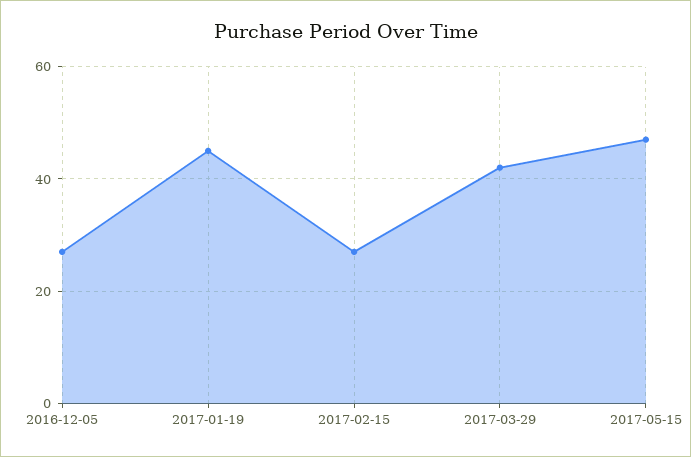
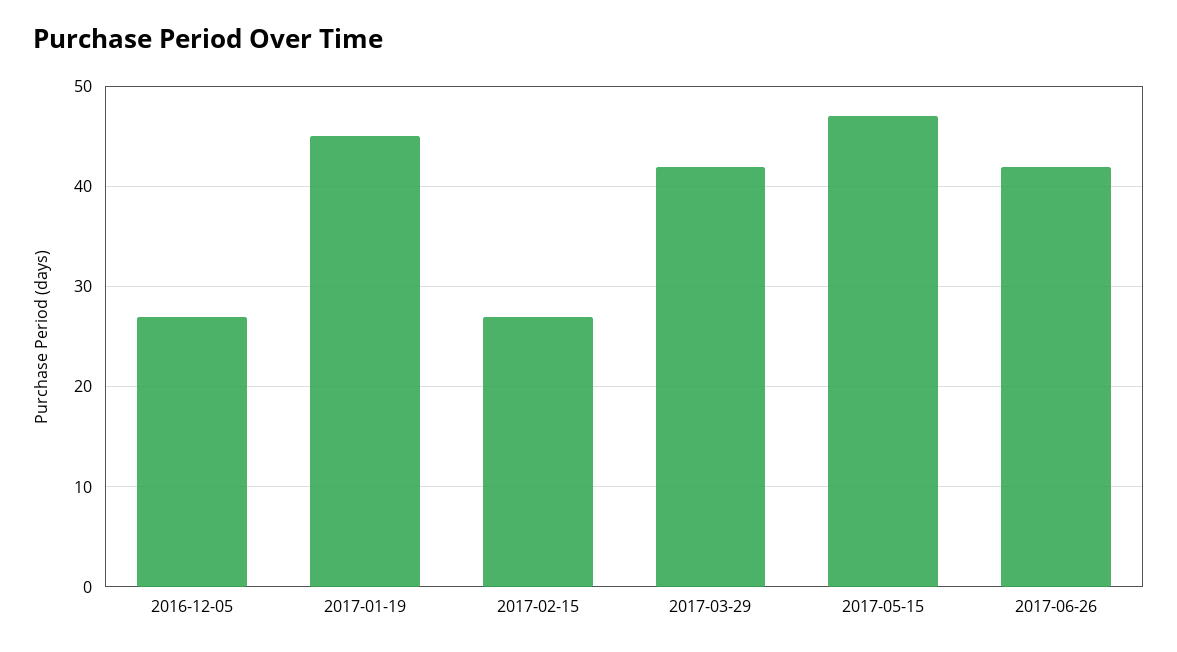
2017-06-26: none -> 42

